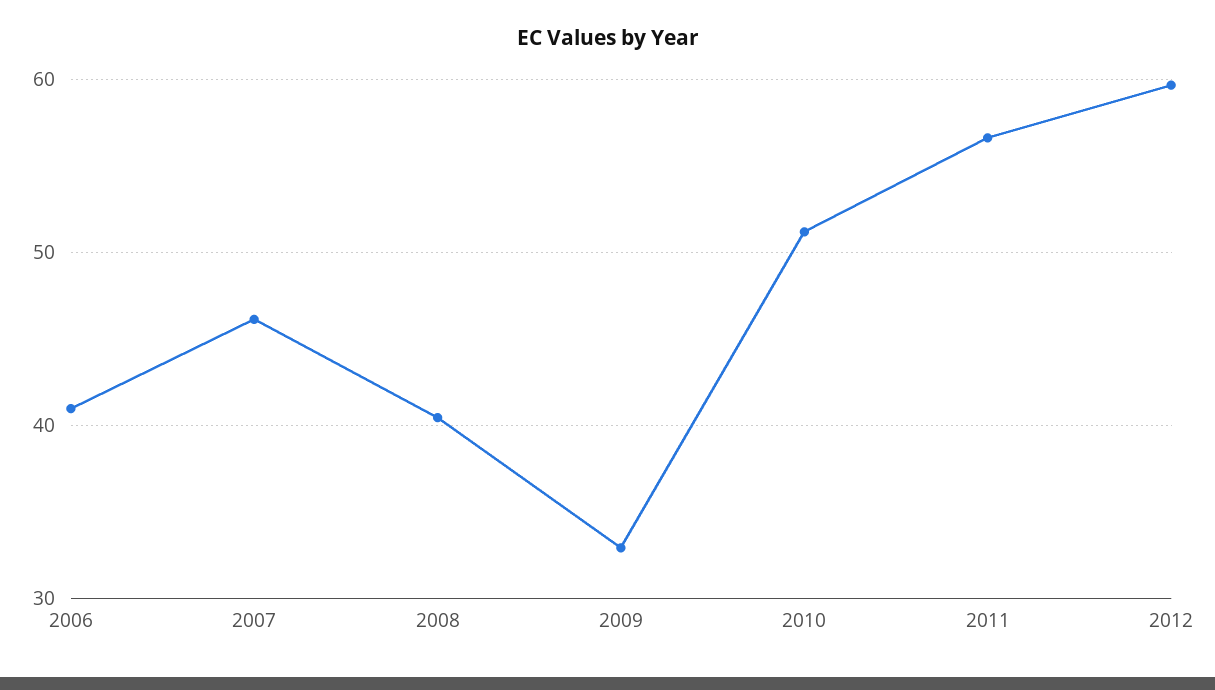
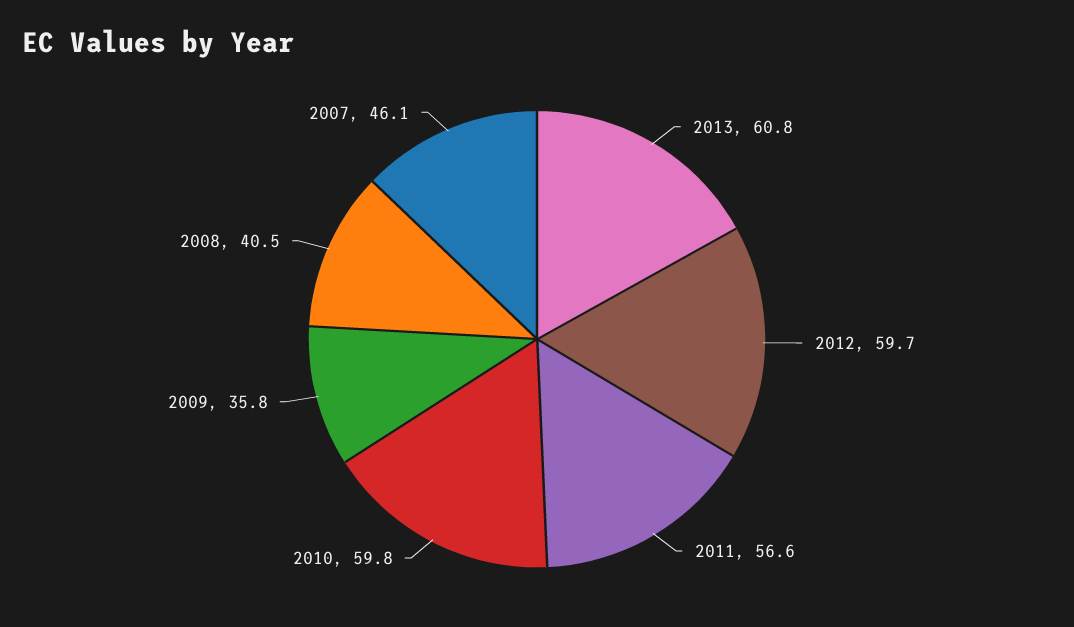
2006: 41 -> none
2009: 33 -> 35.8
2010: 51 -> 59.8
2013: none -> 60.8

